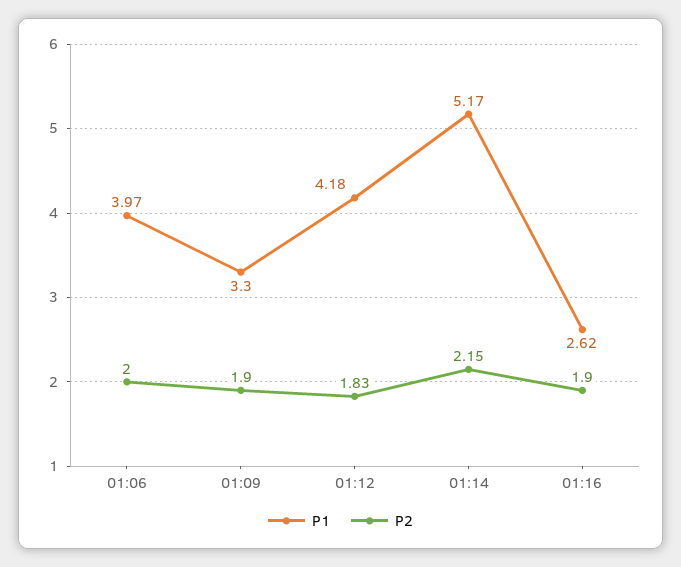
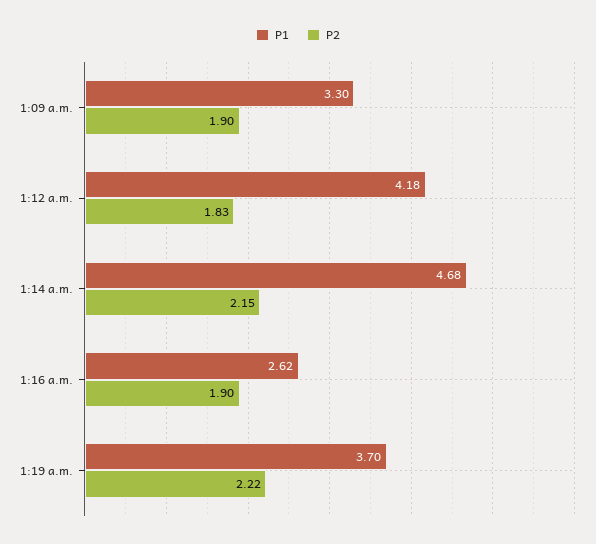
P1, 01:06: 3.97 -> none
P2, 01:06: 2 -> none
P1, 01:14: 5.17 -> 4.68
P1, 1:19 a.m.: none -> 3.7
P2, 1:19 a.m.: none -> 2.22

